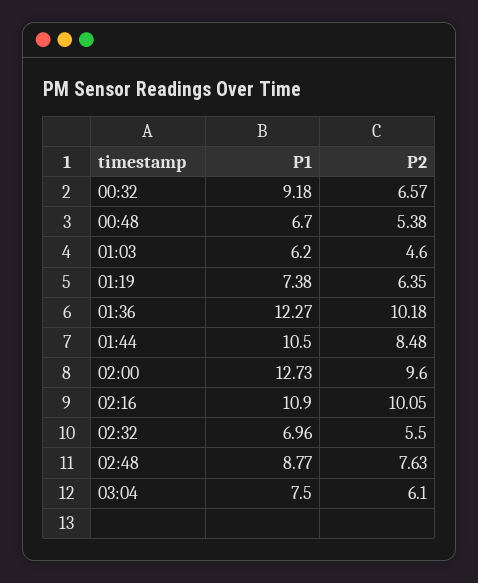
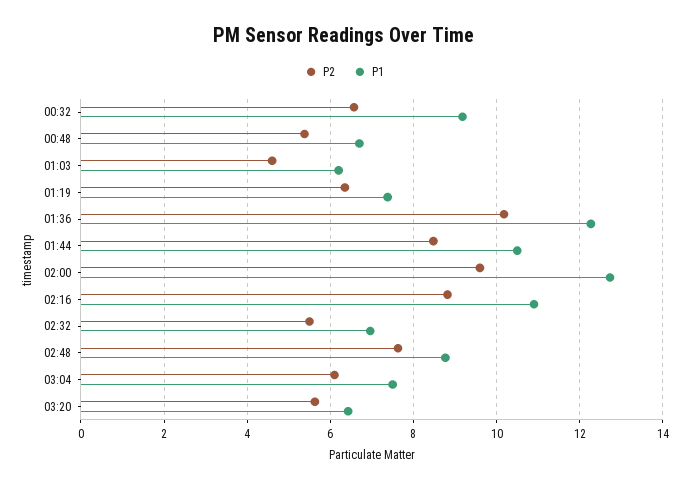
P2, 02:16: 10.05 -> 8.8
P2, 03:20: none -> 5.6
P1, 03:20: none -> 6.4

